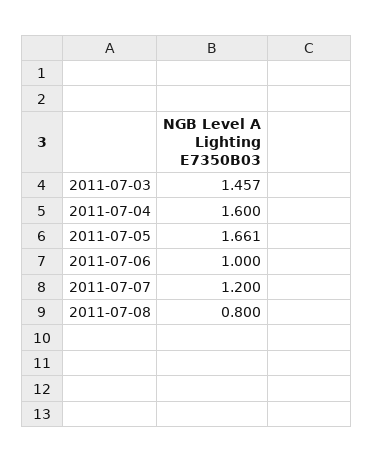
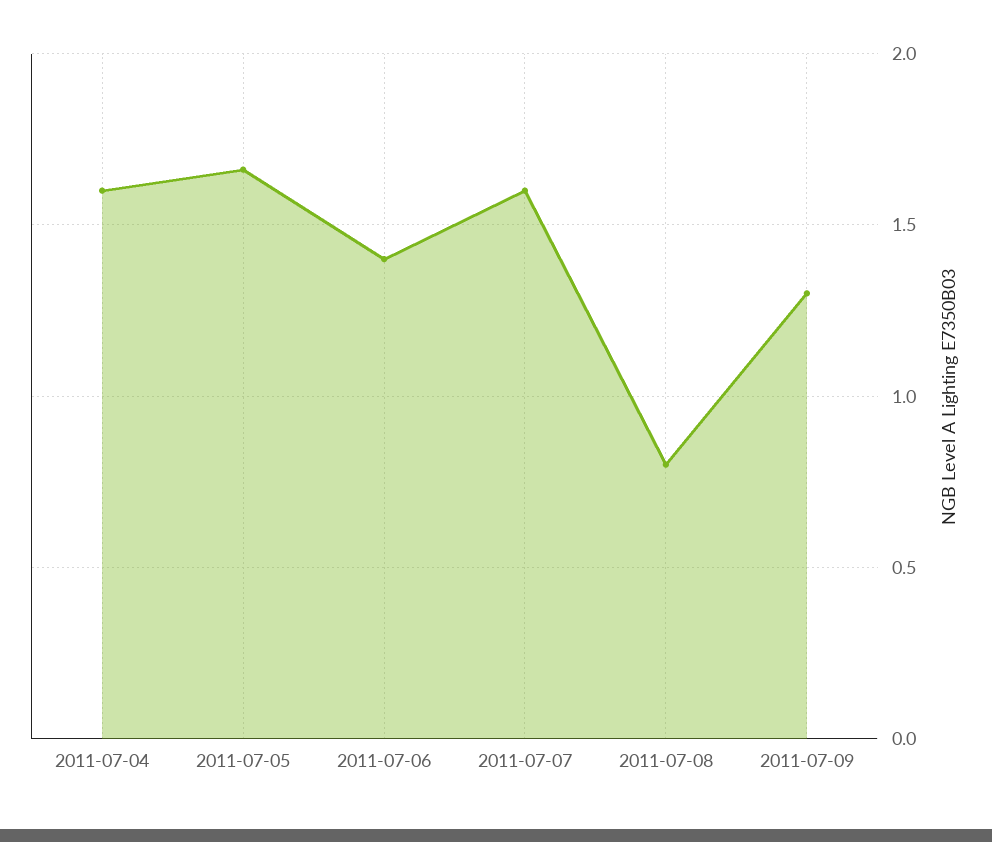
2011-07-03: 1.457 -> none
2011-07-06: 1 -> 1.4
2011-07-07: 1.2 -> 1.6
2011-07-09: none -> 1.3

